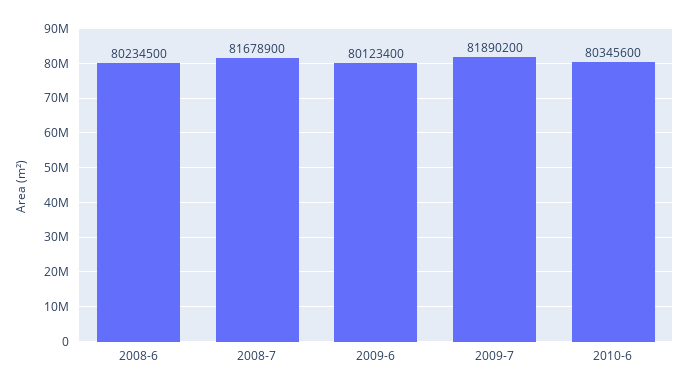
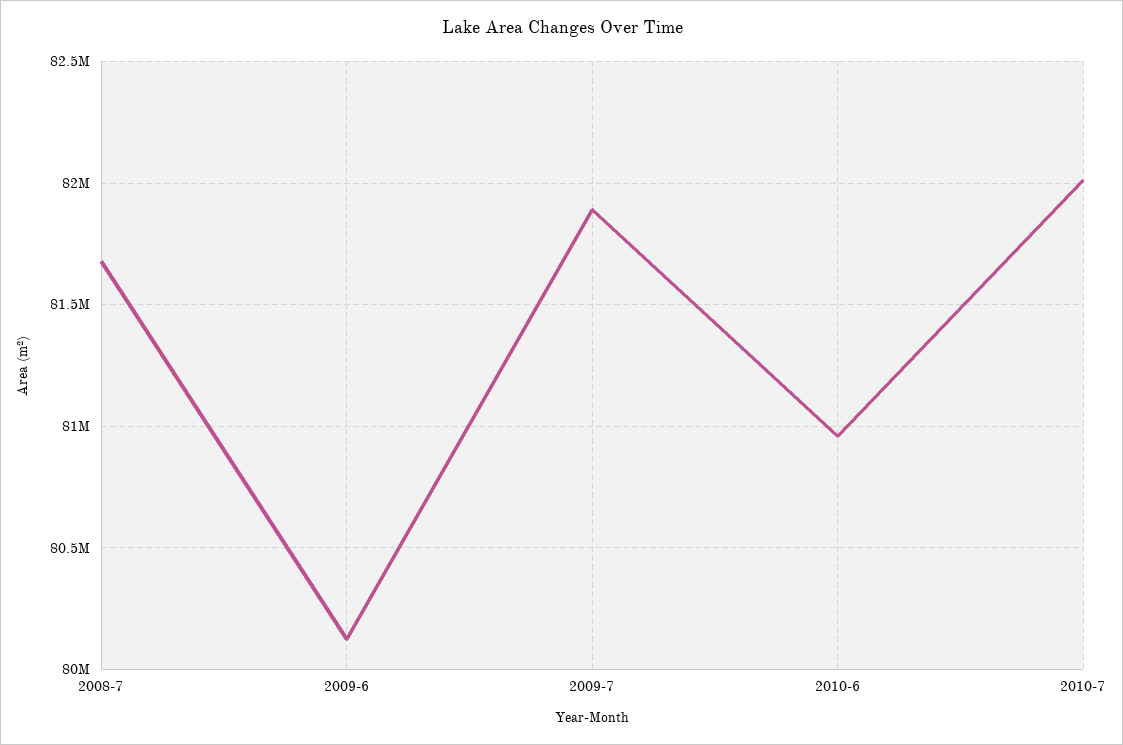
2008-6: 80234500 -> none
2010-6: 80345600 -> 80950000
2010-7: none -> 82000000

